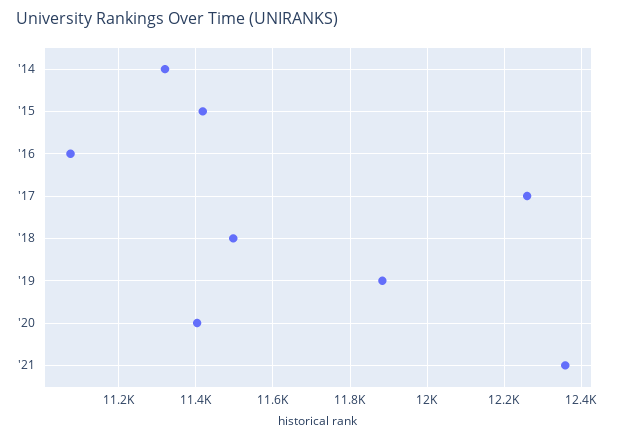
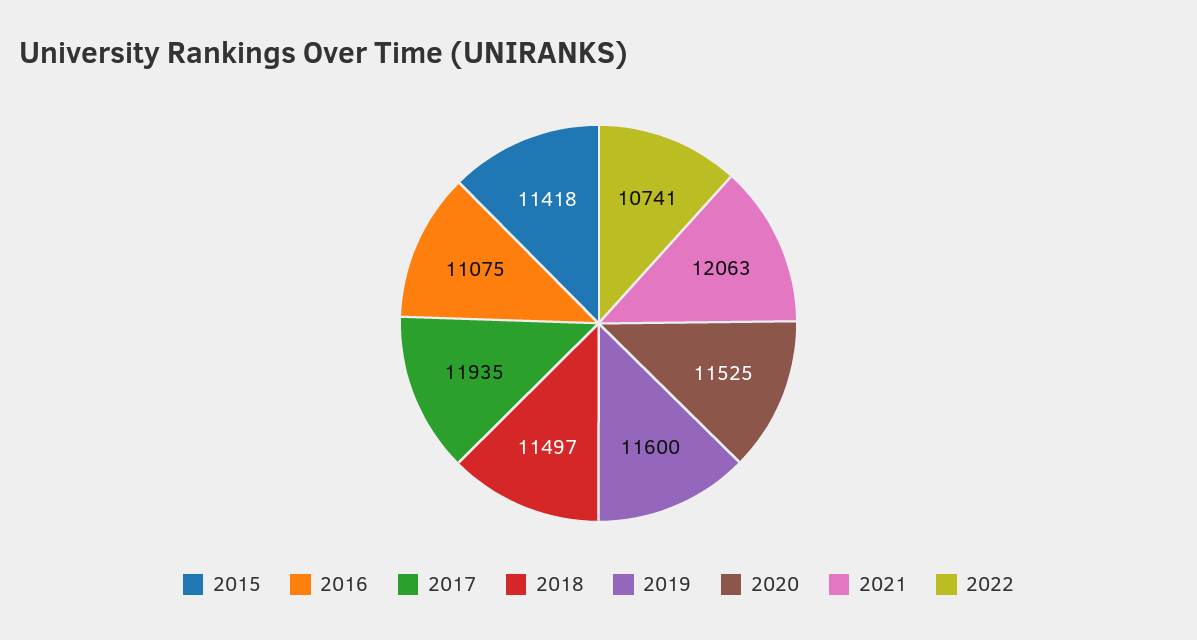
'14: 11320 -> none
'17: 12260 -> 11935
'19: 11880 -> 11600
'20: 11400 -> 11525
'21: 12360 -> 12063
2022: none -> 10741

